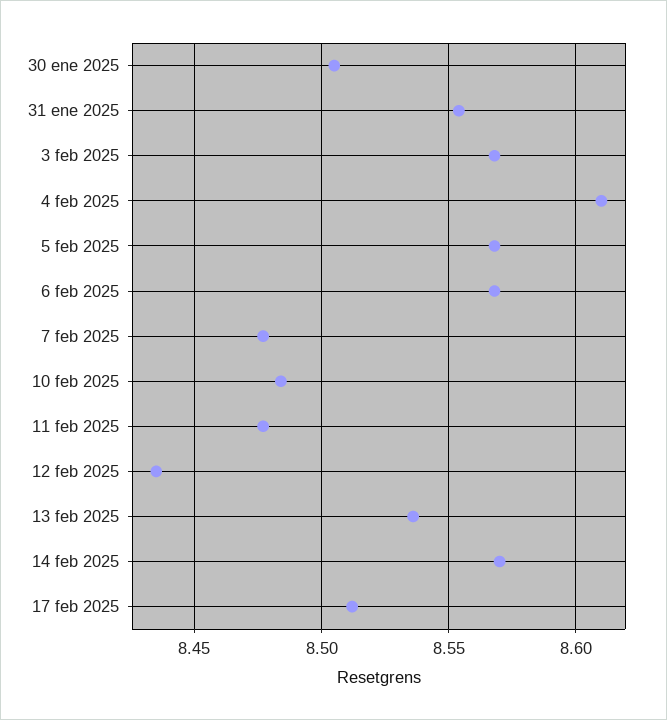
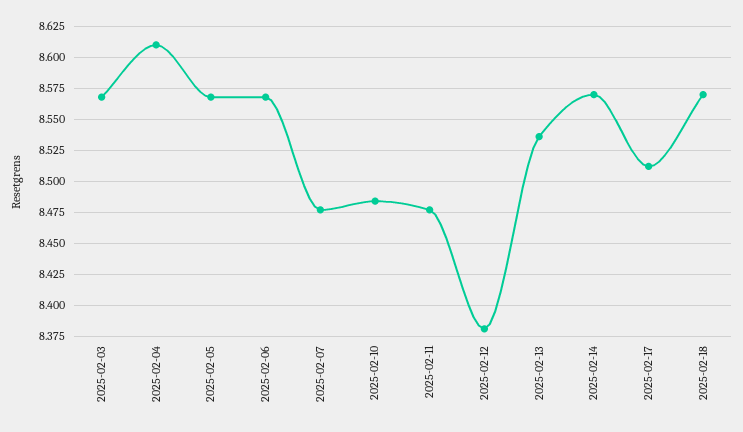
30 ene 2025: 8.505 -> none
31 ene 2025: 8.555 -> none
12 feb 2025: 8.435 -> 8.38
2025-02-18: none -> 8.57

